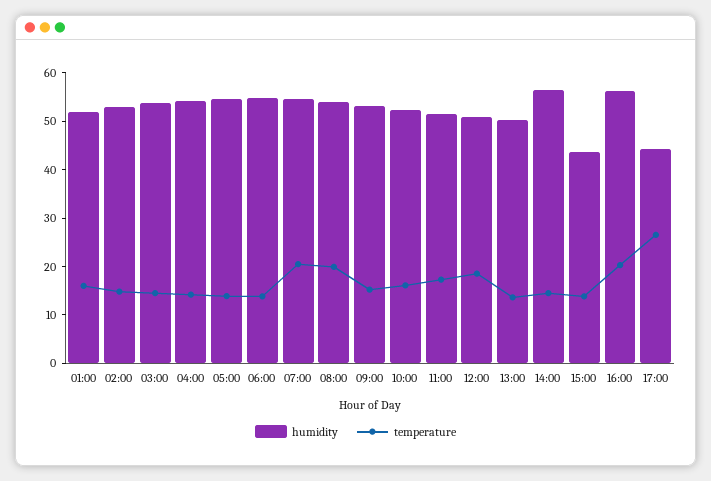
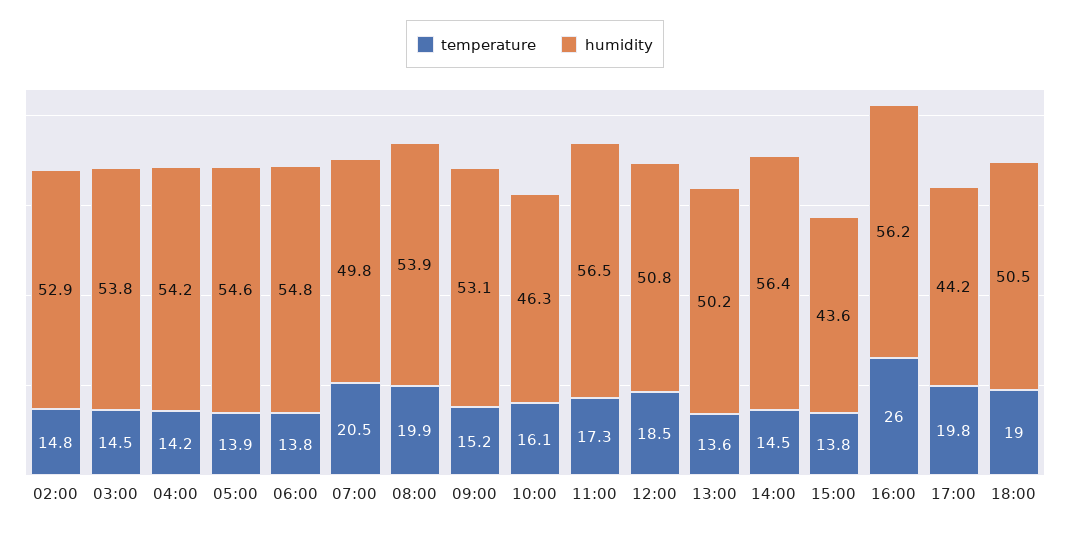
humidity, 01:00: 52 -> none
temperature, 01:00: 16 -> none
humidity, 07:00: 54 -> 49.8
humidity, 10:00: 52 -> 46.3
humidity, 11:00: 52 -> 56.5
temperature, 16:00: 20 -> 26
temperature, 17:00: 26 -> 19.8
temperature, 18:00: none -> 19
humidity, 18:00: none -> 50.5

